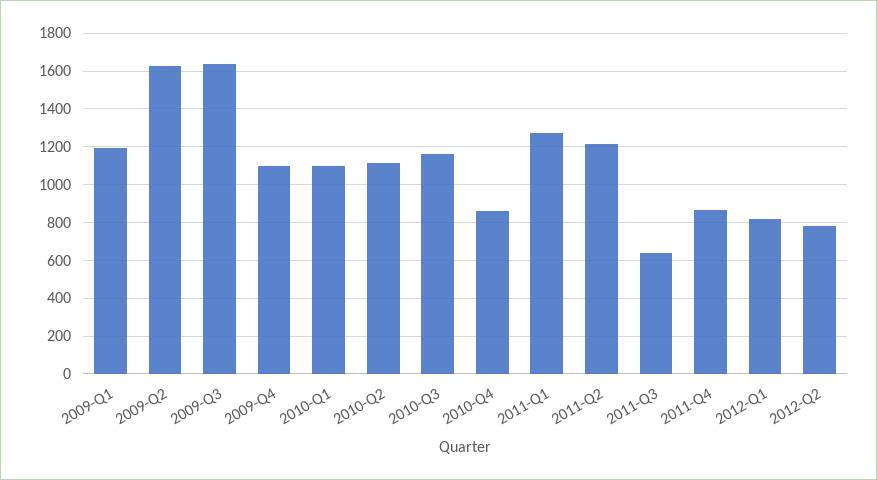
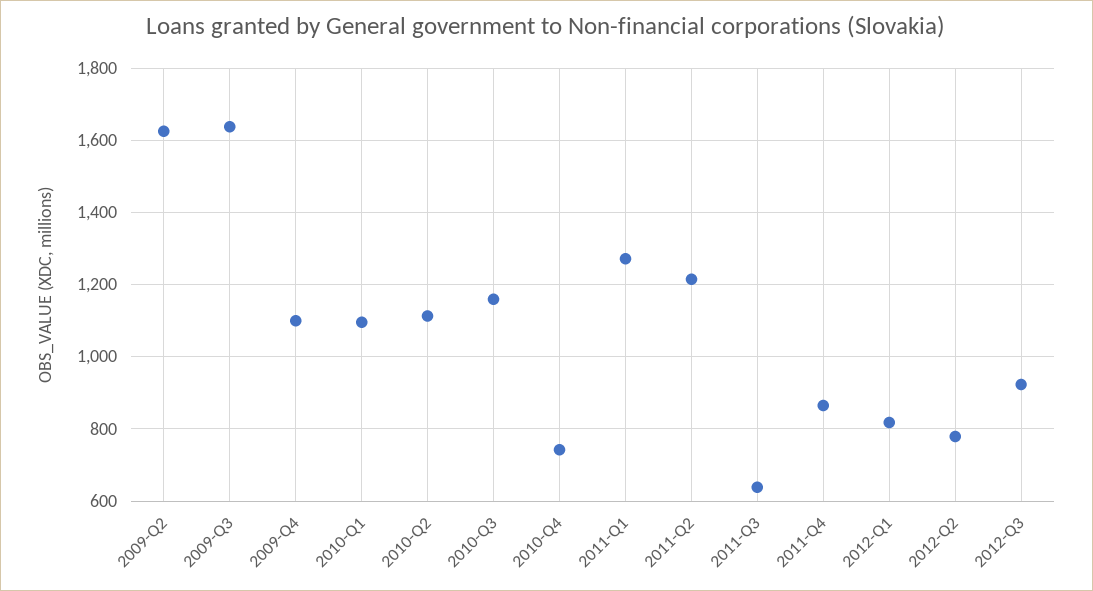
2009-Q1: 1200 -> none
2010-Q4: 850 -> 740
2012-Q3: none -> 920

